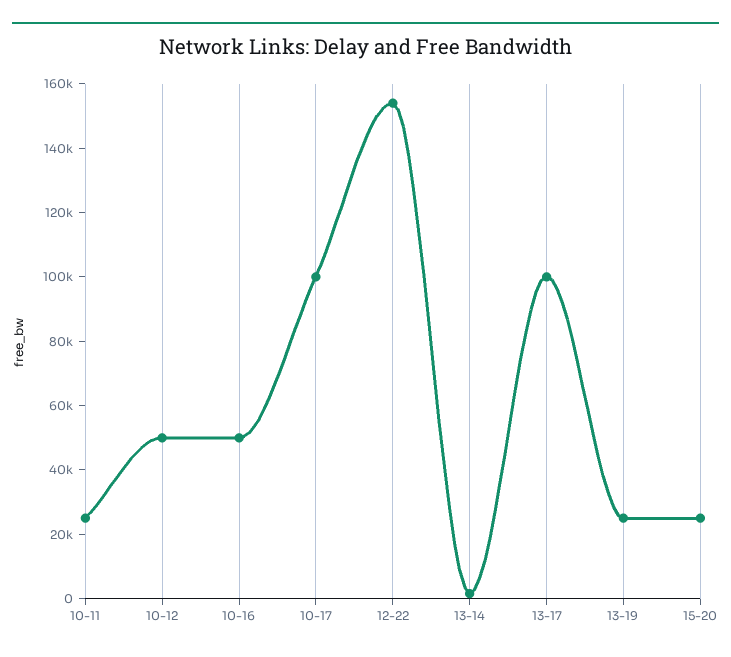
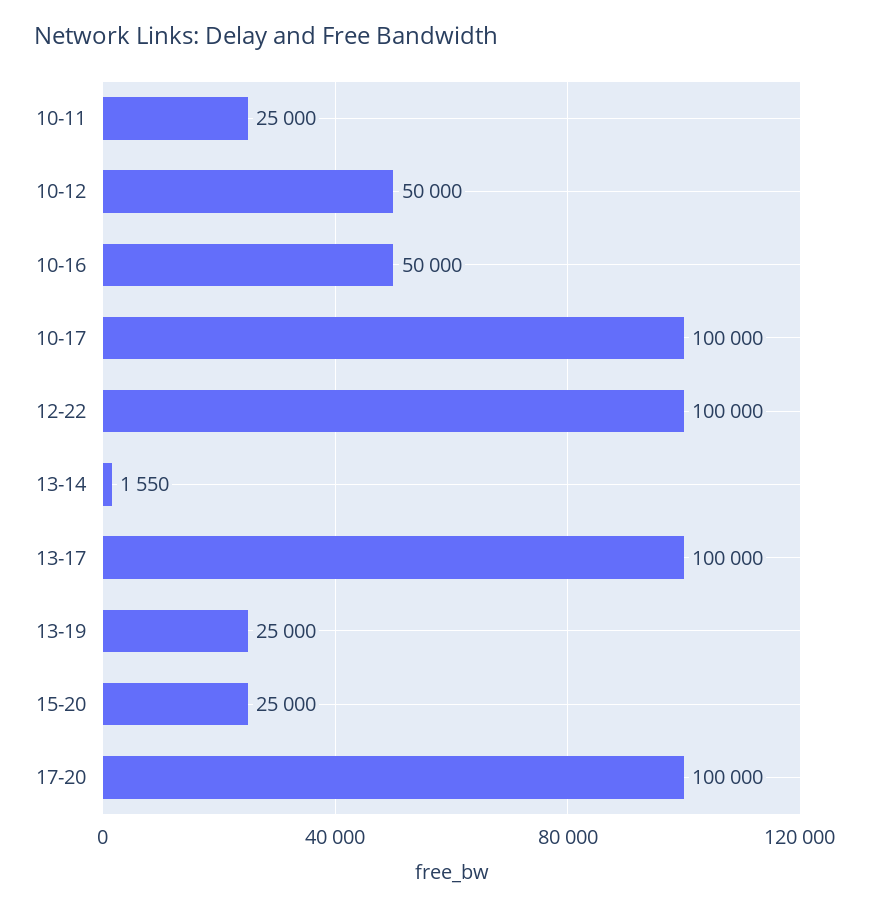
12-22: 155000 -> 100000
17-20: none -> 100000

